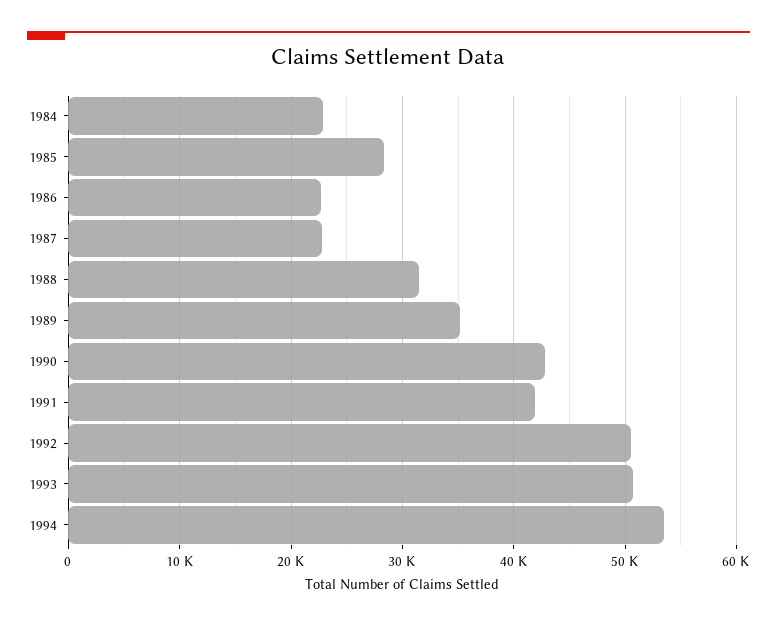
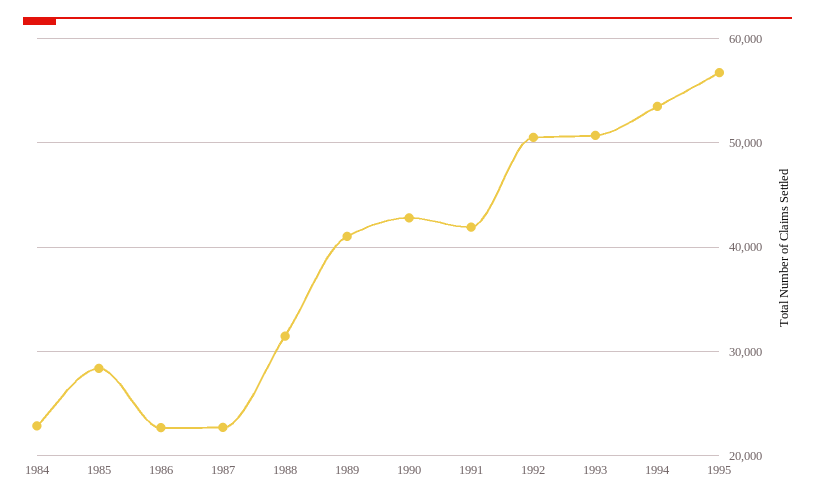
1989: 35000 -> 41000
1995: none -> 57000

